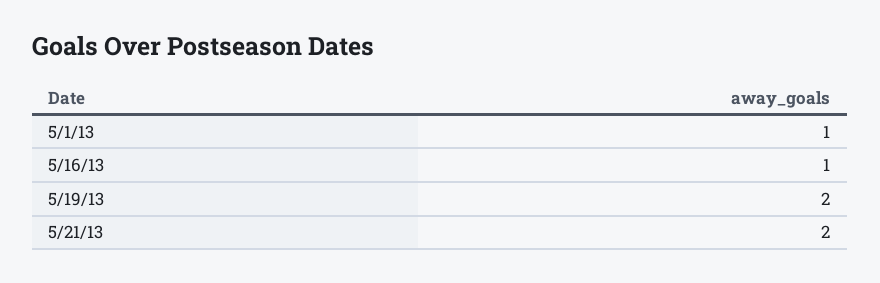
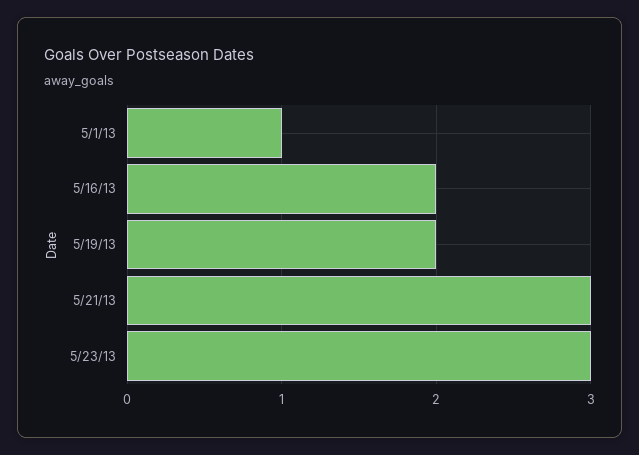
5/16/13: 1 -> 2
5/21/13: 2 -> 3
5/23/13: none -> 3

